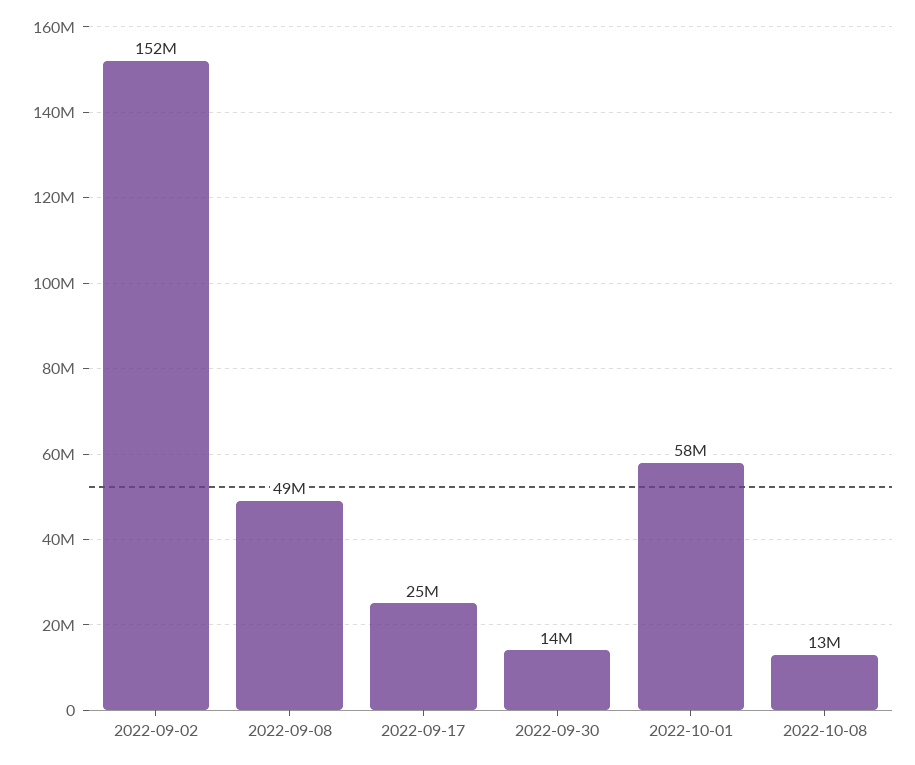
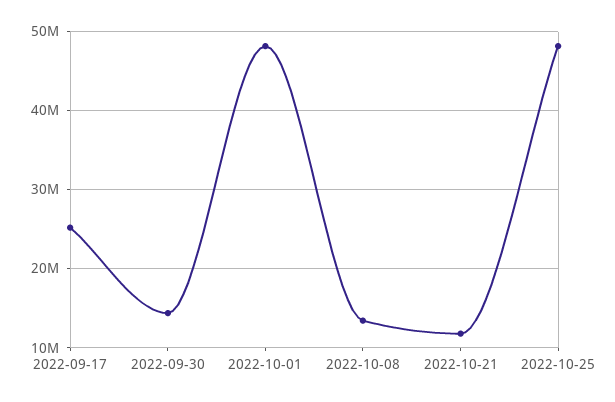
2022-09-02: 152000000 -> none
2022-09-08: 49000000 -> none
2022-10-01: 58000000 -> 48000000
2022-10-21: none -> 12000000
2022-10-25: none -> 48000000

